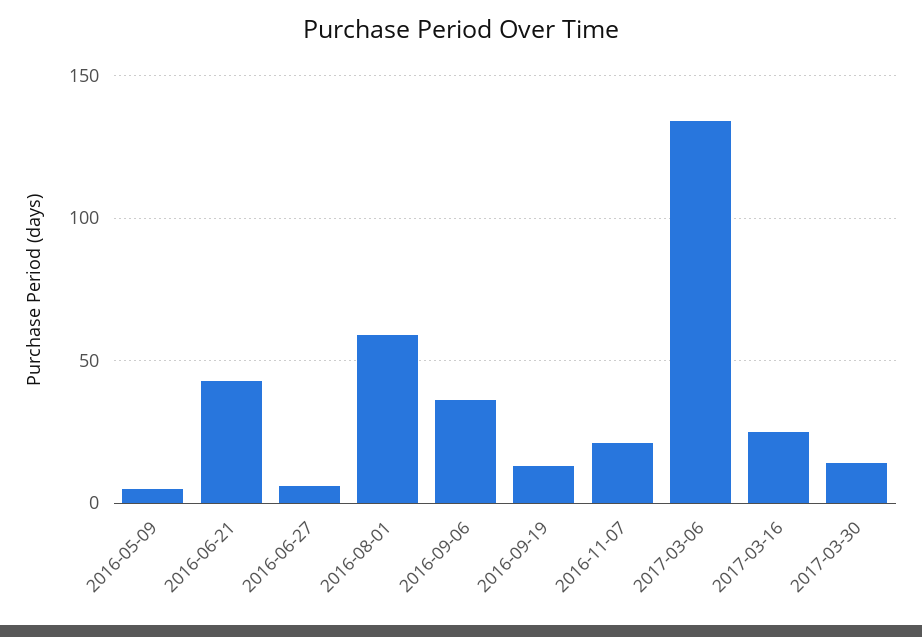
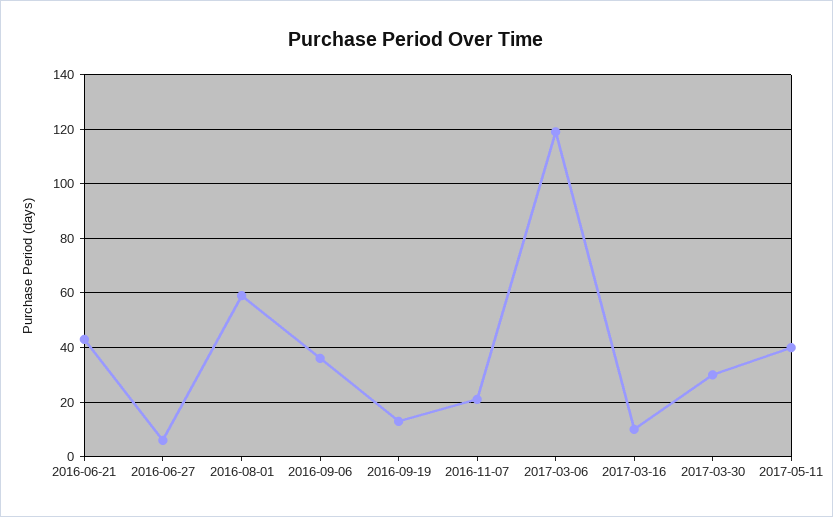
2016-05-09: 5 -> none
2017-03-06: 135 -> 120
2017-03-16: 25 -> 10
2017-03-30: 15 -> 30
2017-05-11: none -> 40

